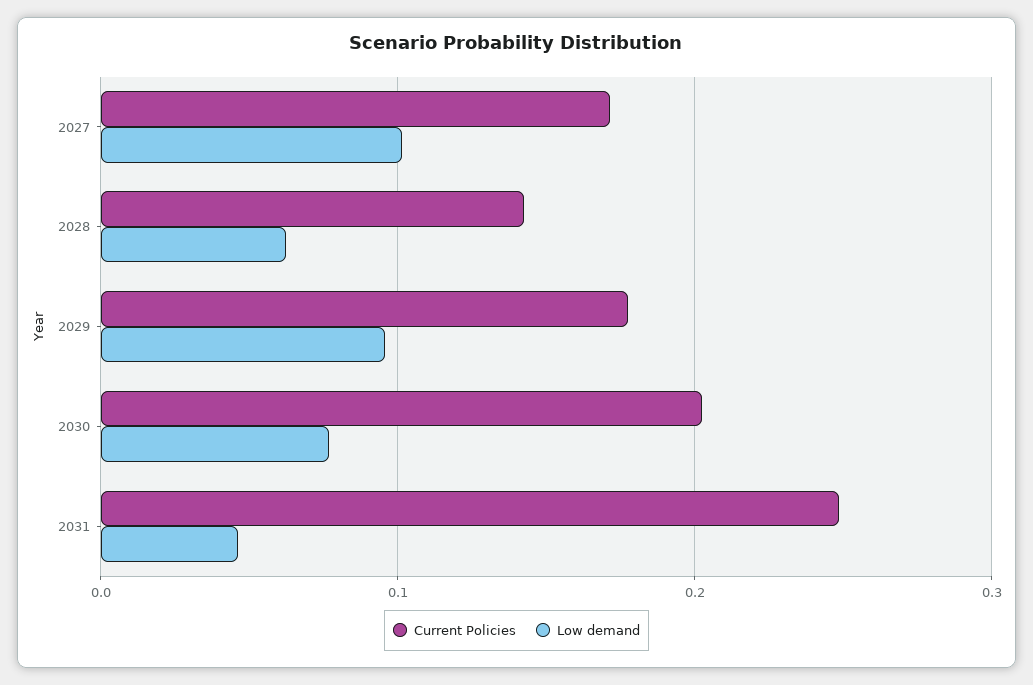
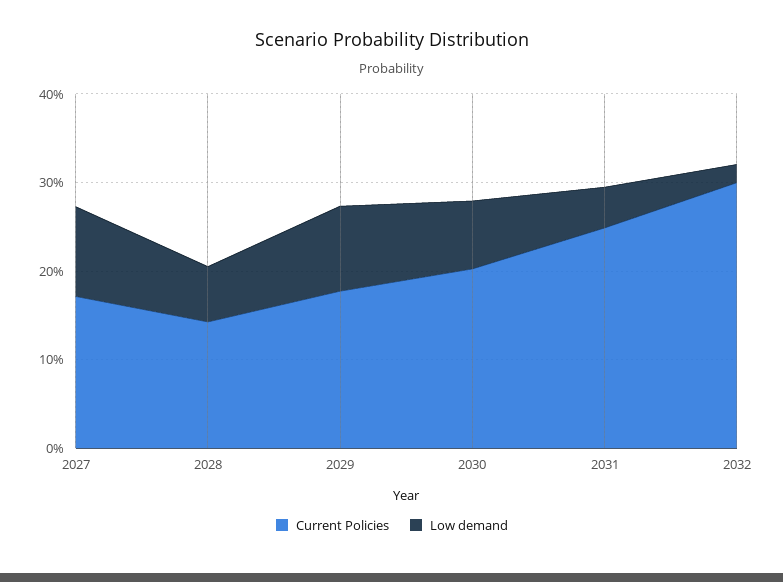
Current Policies, 2032: none -> 0.3
Low demand, 2032: none -> 0.02

